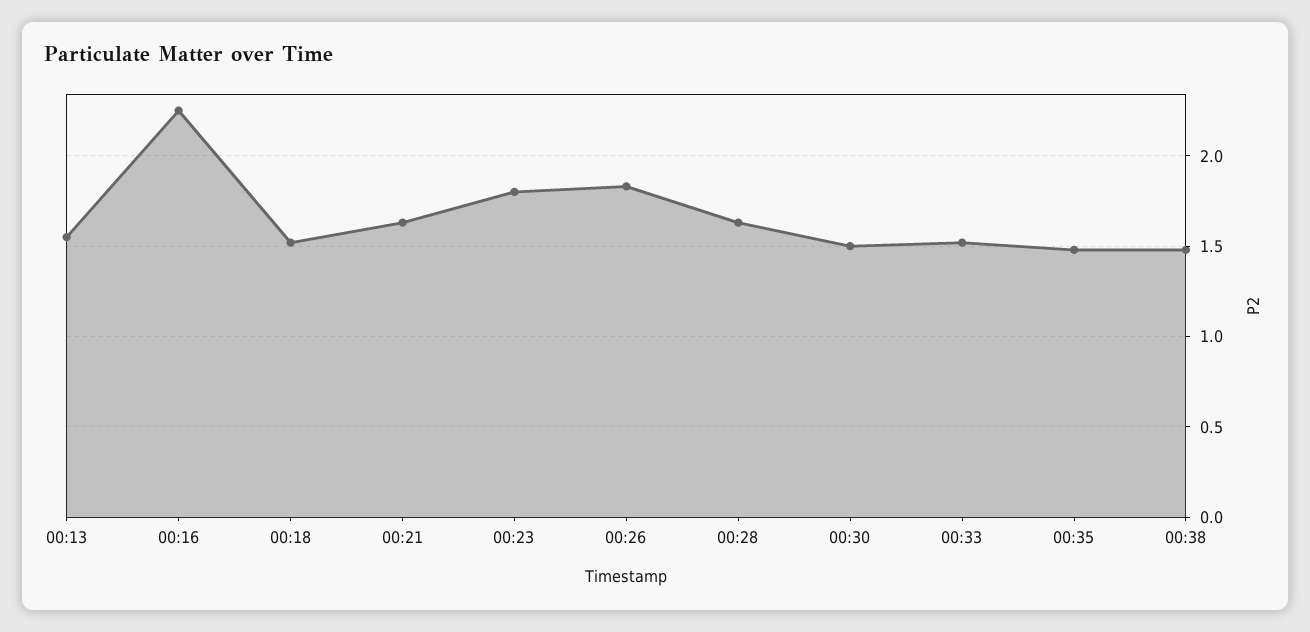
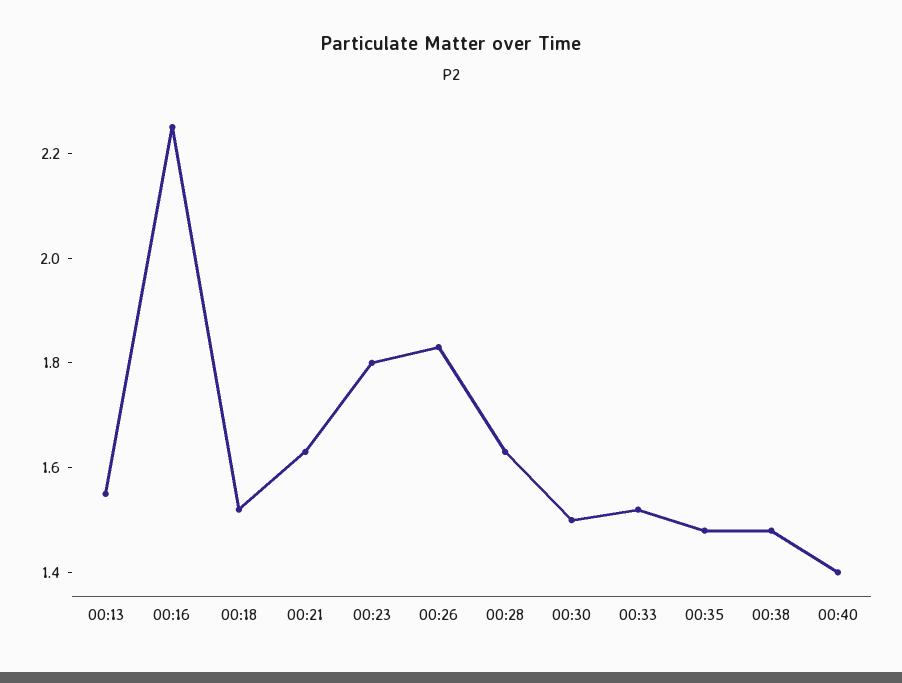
00:40: none -> 1.4

